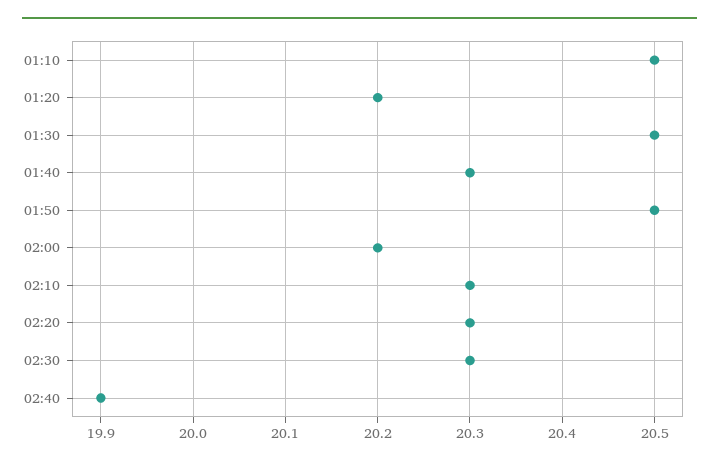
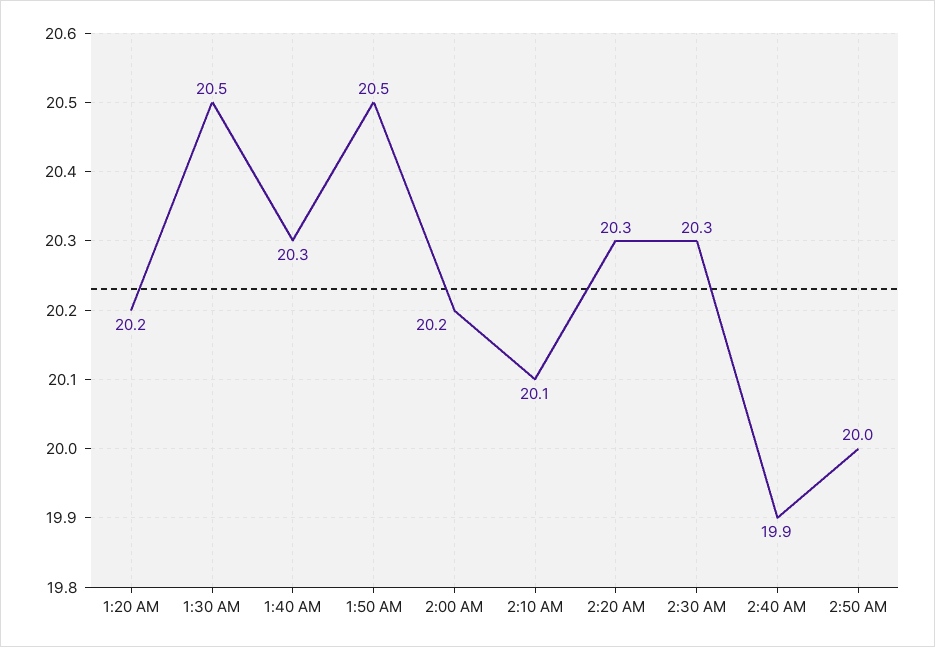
01:10: 20.5 -> none
02:10: 20.3 -> 20.1
2:50 AM: none -> 20

